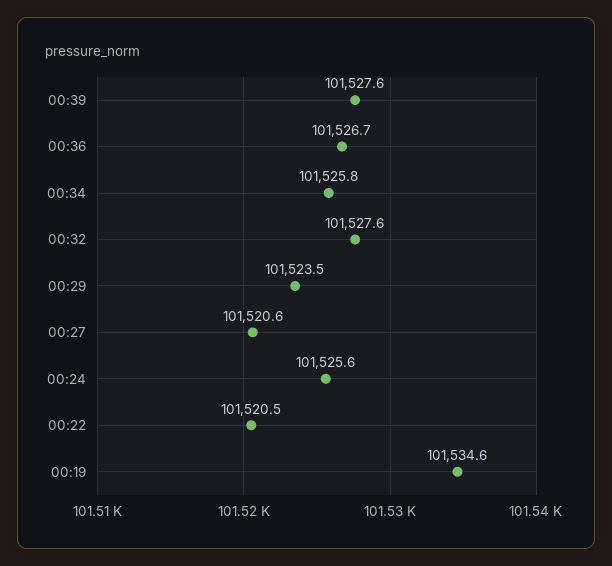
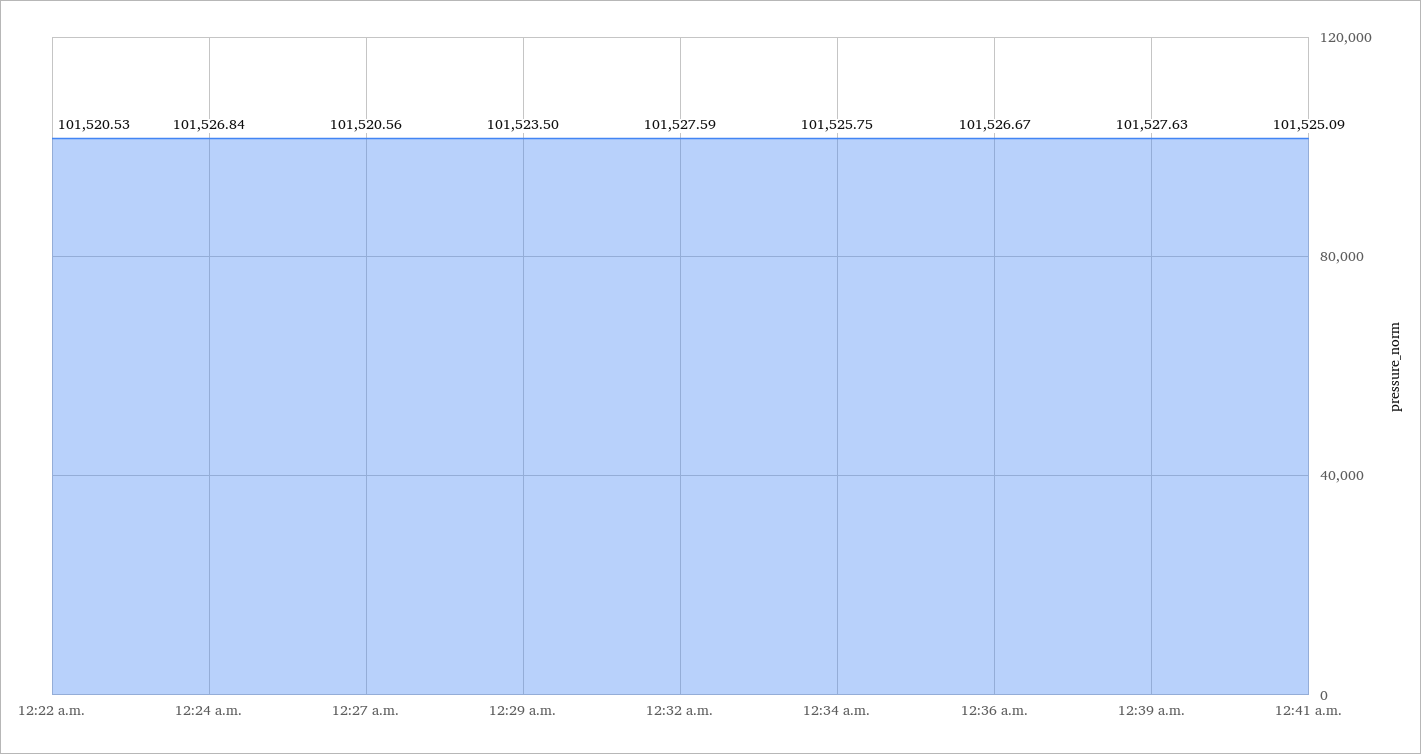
00:24: 101525.6 -> 101526.84
00:19: 101534.6 -> none
12:41 a.m.: none -> 101525.09

